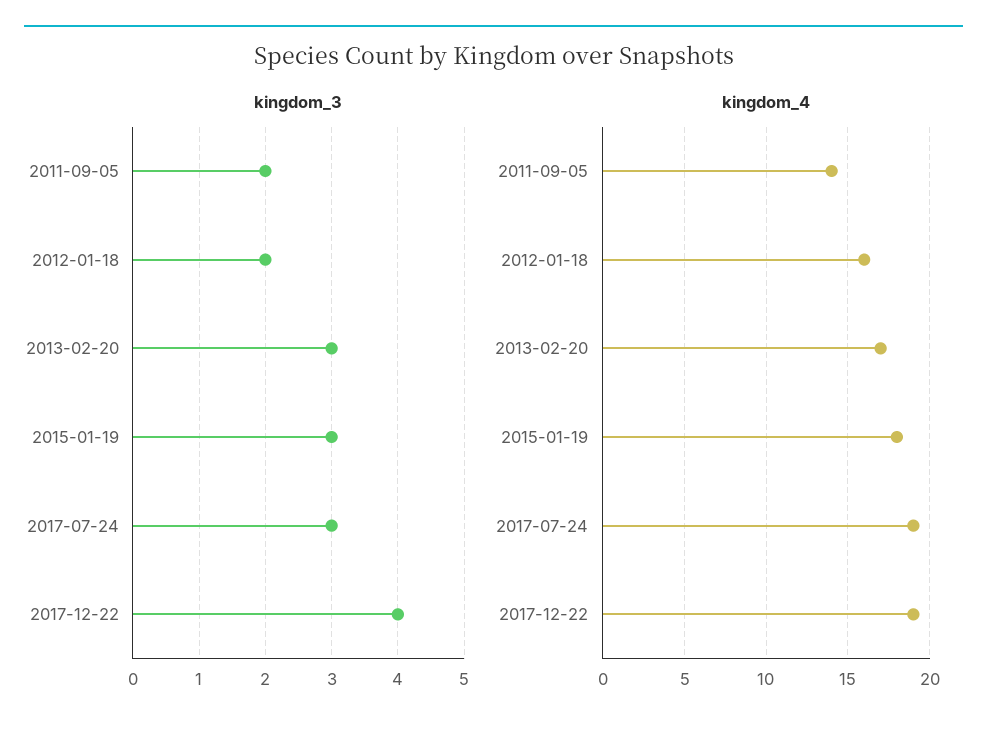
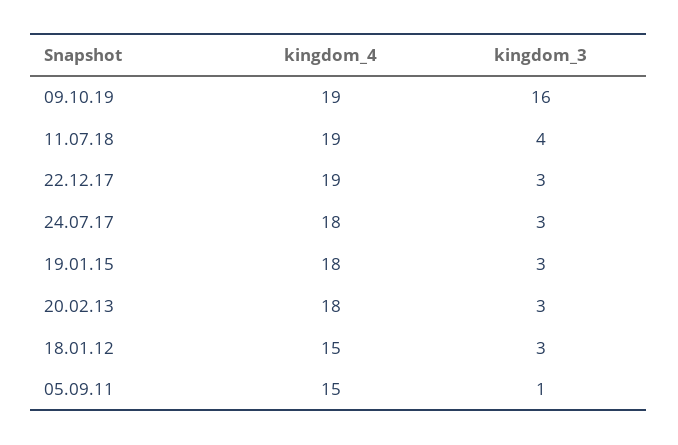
kingdom_3, 2011-09-05: 2 -> 1
kingdom_3, 2012-01-18: 2 -> 3
kingdom_3, 2017-12-22: 4 -> 3
kingdom_4, 2011-09-05: 14 -> 15
kingdom_4, 2012-01-18: 16 -> 15
kingdom_4, 2013-02-20: 17 -> 18
kingdom_4, 2017-07-24: 19 -> 18
kingdom_4, 09.10.19: none -> 19
kingdom_3, 09.10.19: none -> 16
kingdom_4, 11.07.18: none -> 19
kingdom_3, 11.07.18: none -> 4

